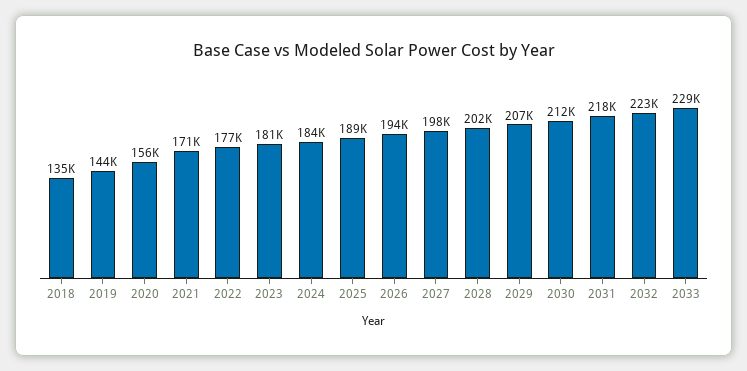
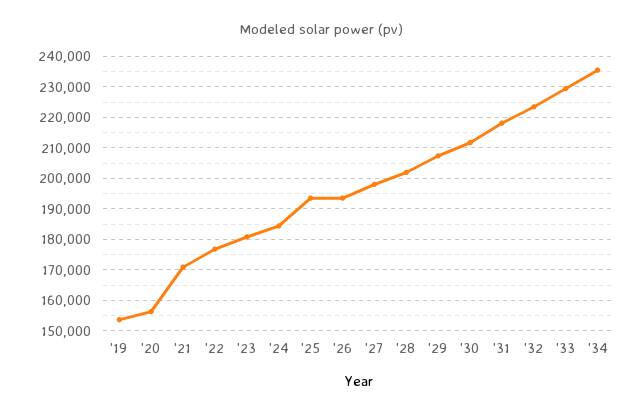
2018: 135000 -> none
2019: 144000 -> 154000
2025: 189000 -> 194000
'34: none -> 236000

